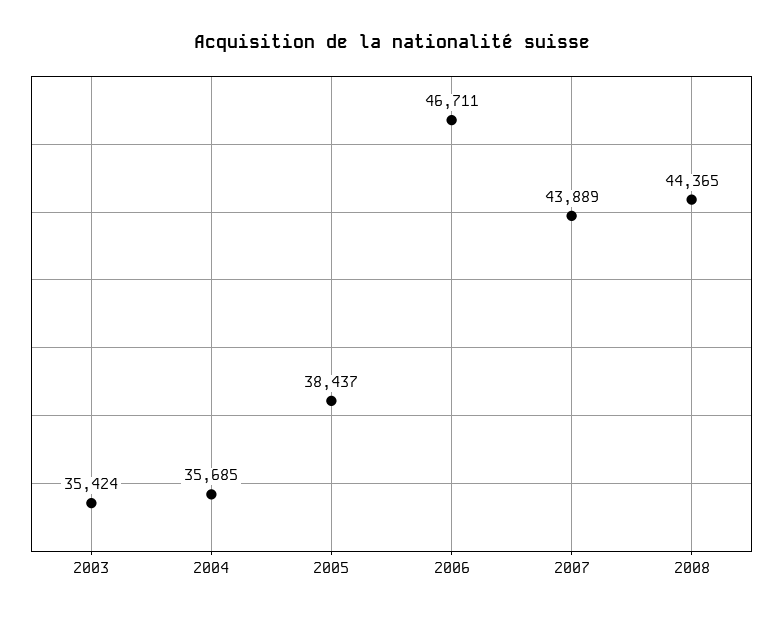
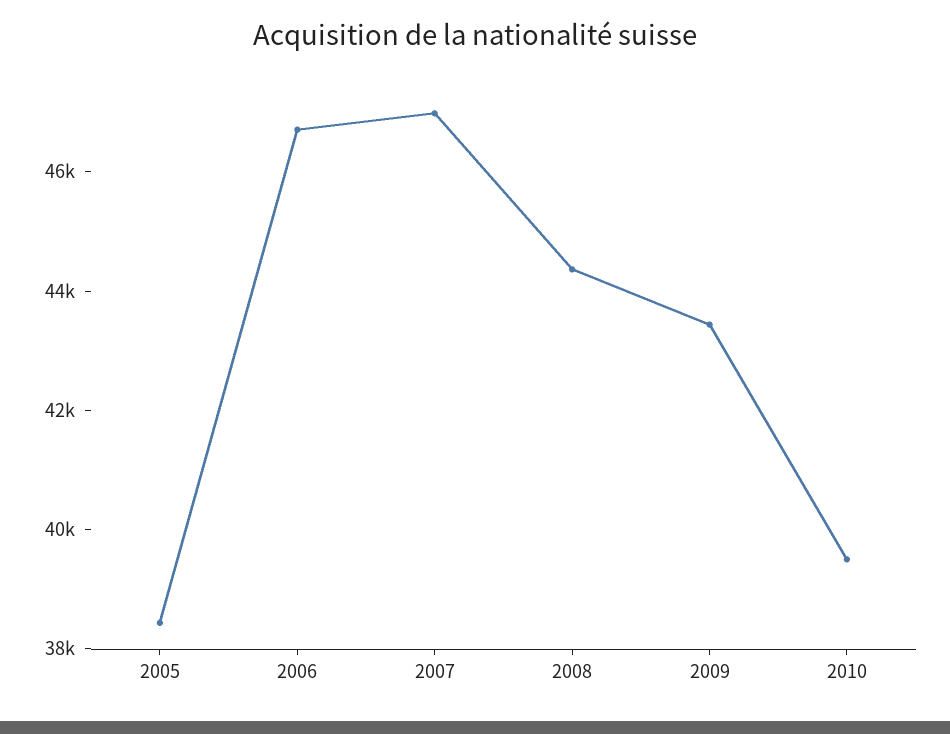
2003: 35424 -> none
2004: 35685 -> none
2007: 43889 -> 47000
2009: none -> 43500
2010: none -> 39500

